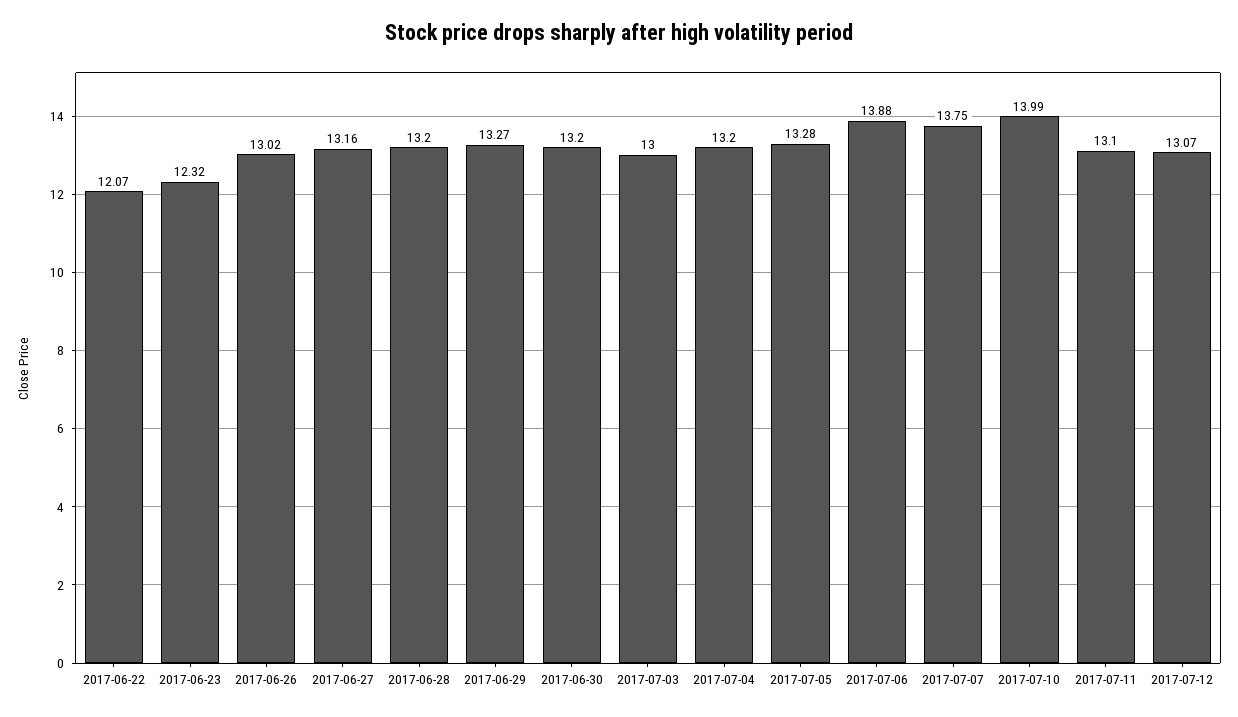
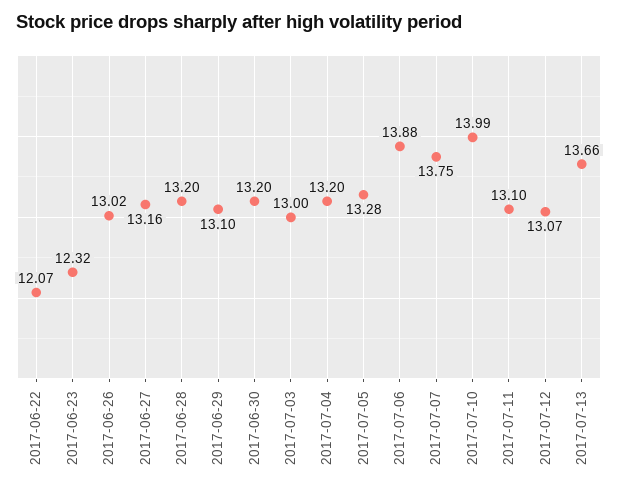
2017-06-29: 13.27 -> 13.1
2017-07-13: none -> 13.66

